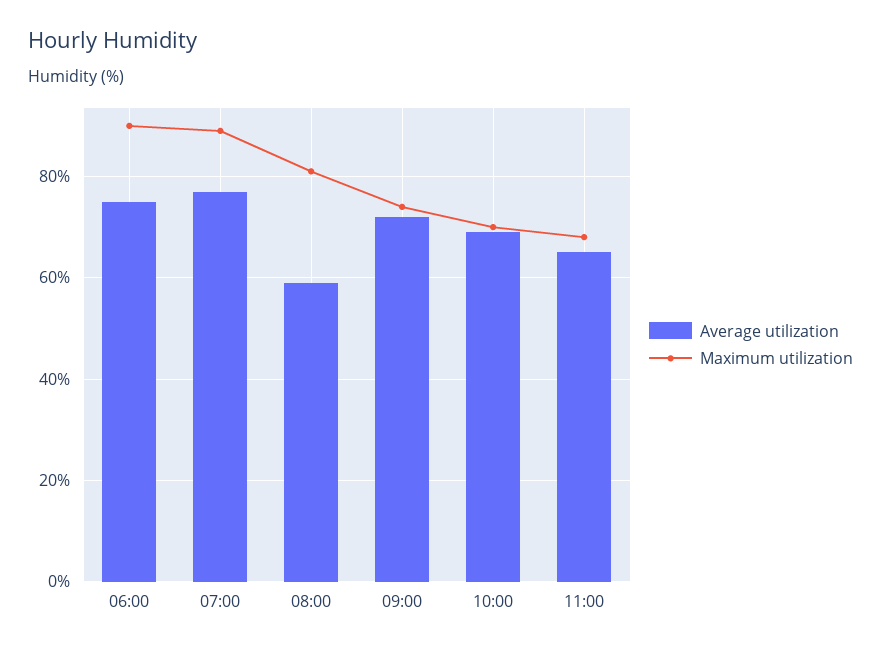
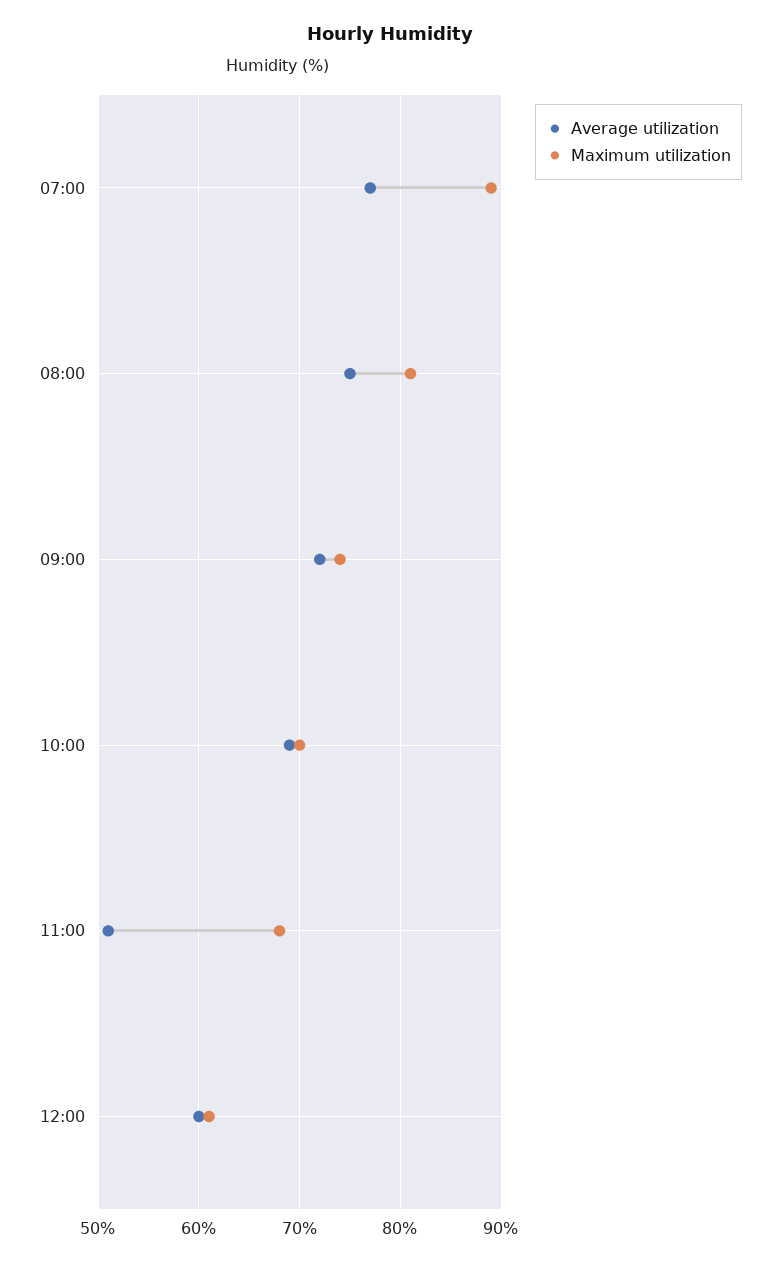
Average utilization, 06:00: 75 -> none
Maximum utilization, 06:00: 90 -> none
Average utilization, 08:00: 60 -> 75
Average utilization, 11:00: 65 -> 51
Average utilization, 12:00: none -> 60
Maximum utilization, 12:00: none -> 61

